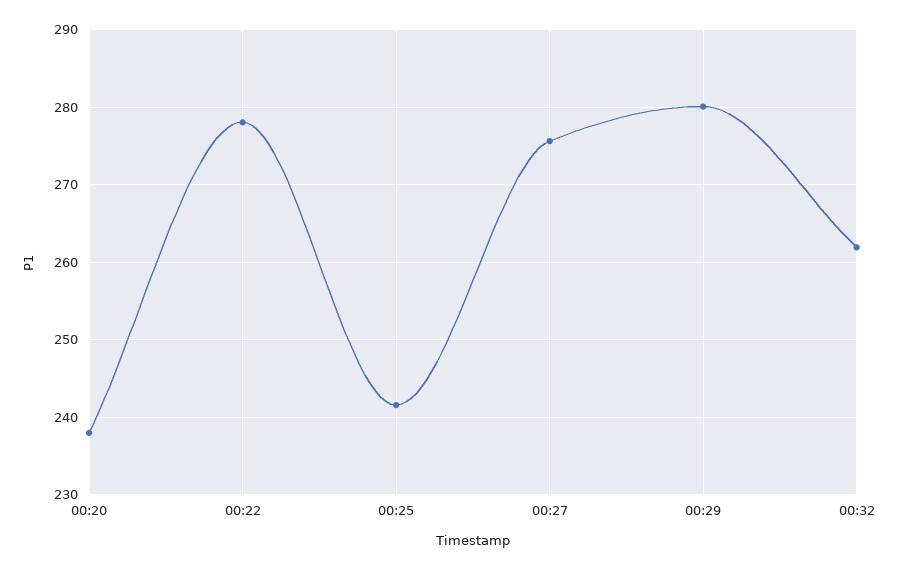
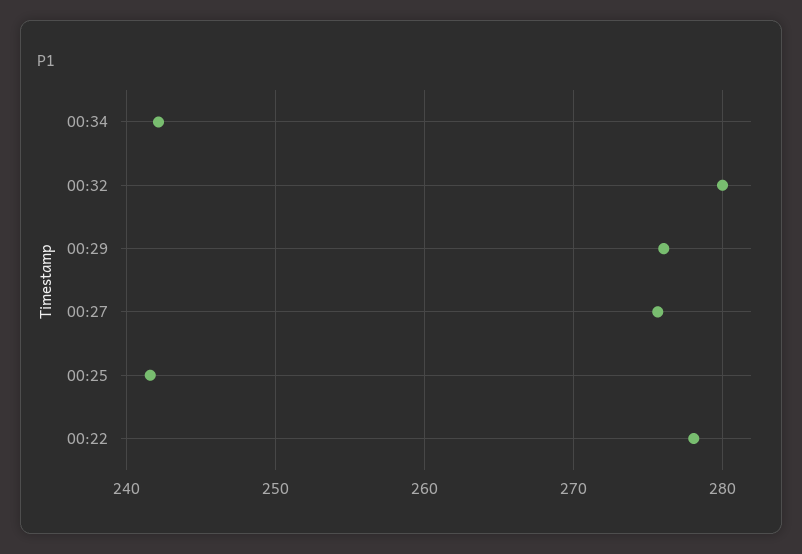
00:20: 238 -> none
00:29: 280 -> 276
00:32: 262 -> 280
00:34: none -> 242

